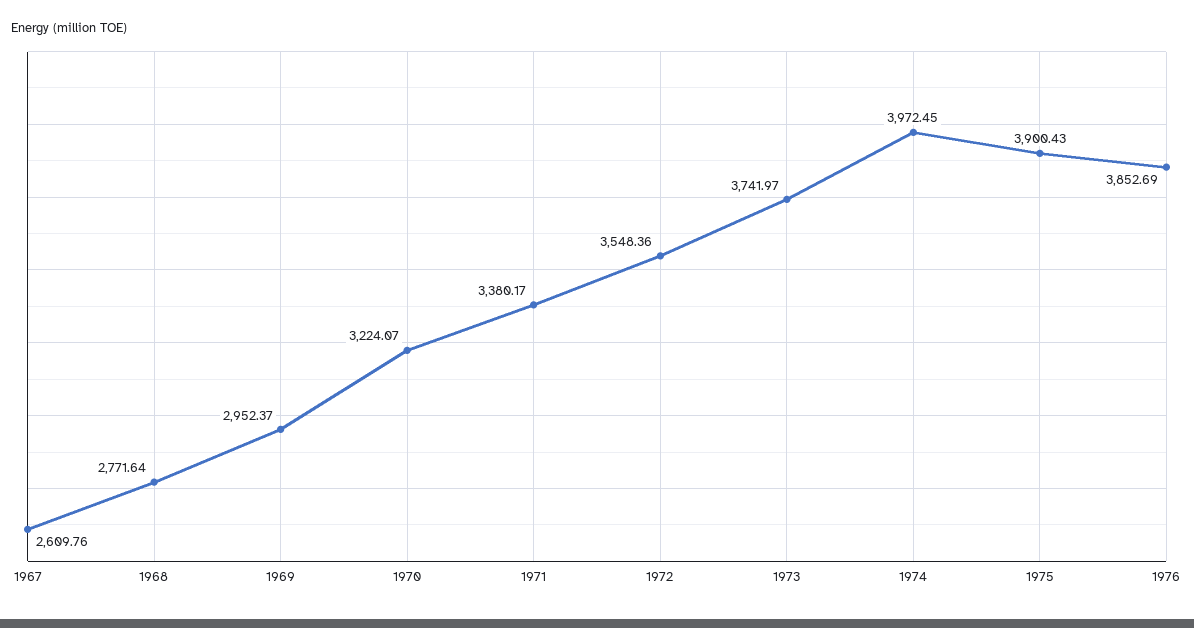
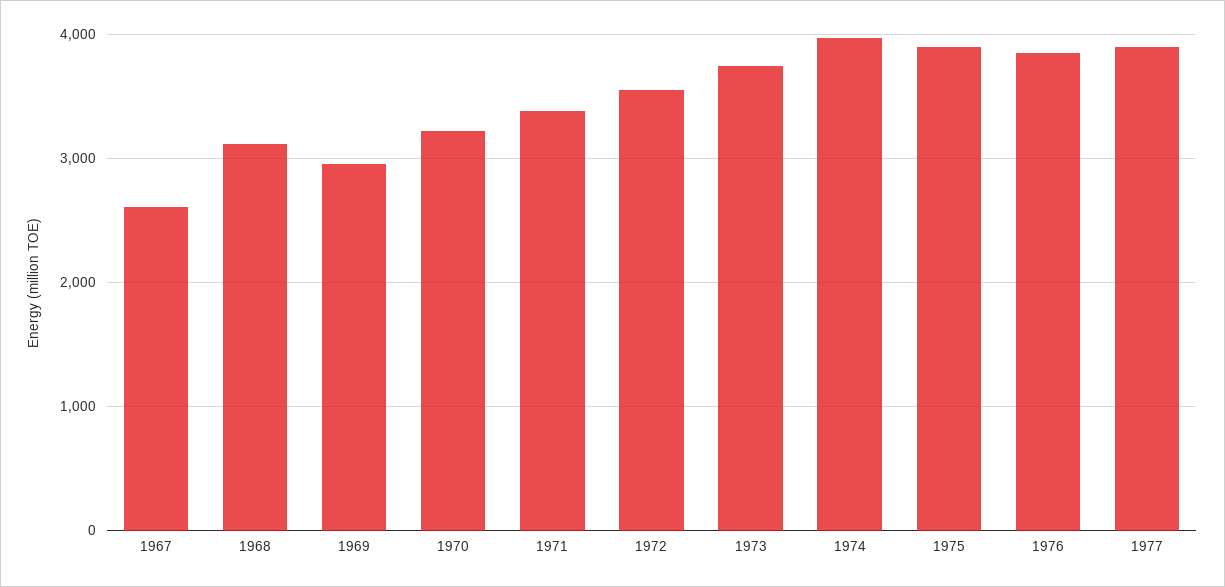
1968: 2771.64 -> 3100
1977: none -> 3900

